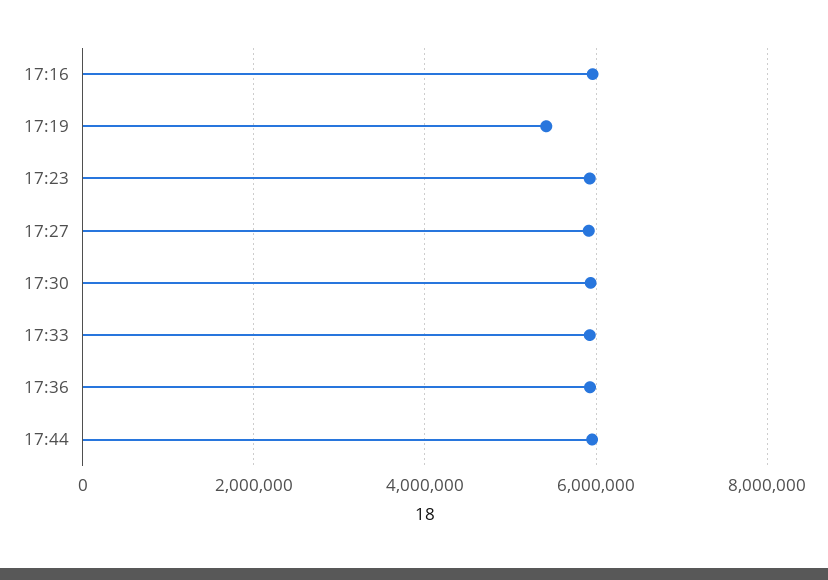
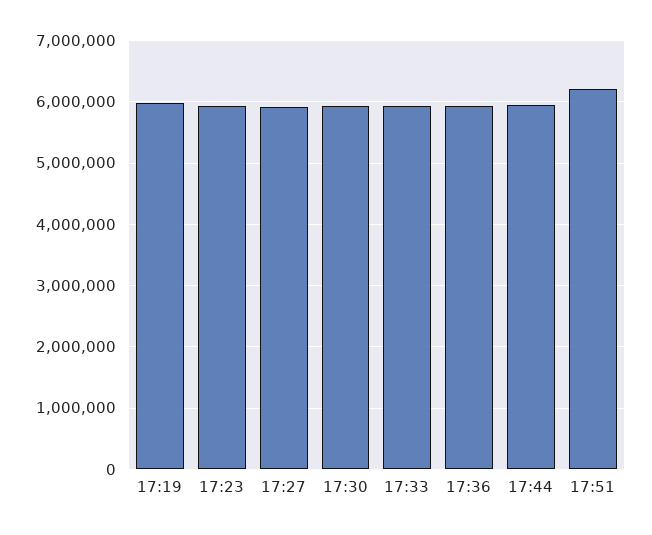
17:16: 6000000 -> none
17:19: 5400000 -> 6000000
17:51: none -> 6200000

